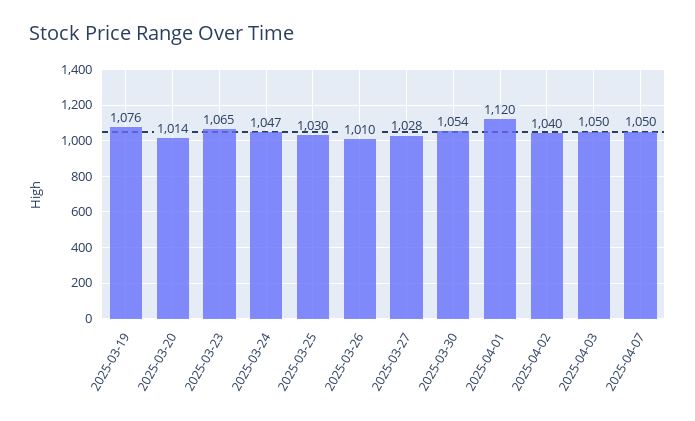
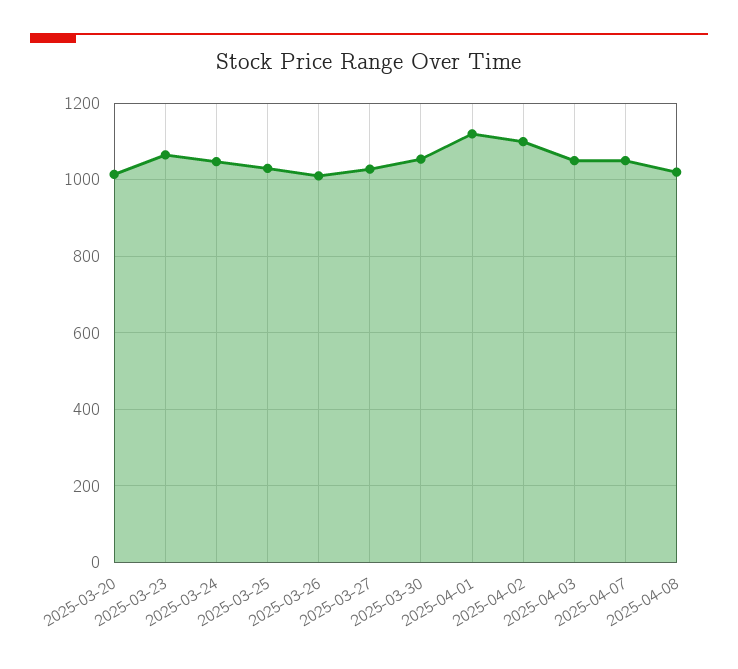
2025-03-19: 1076 -> none
2025-04-02: 1040 -> 1100
2025-04-08: none -> 1020

